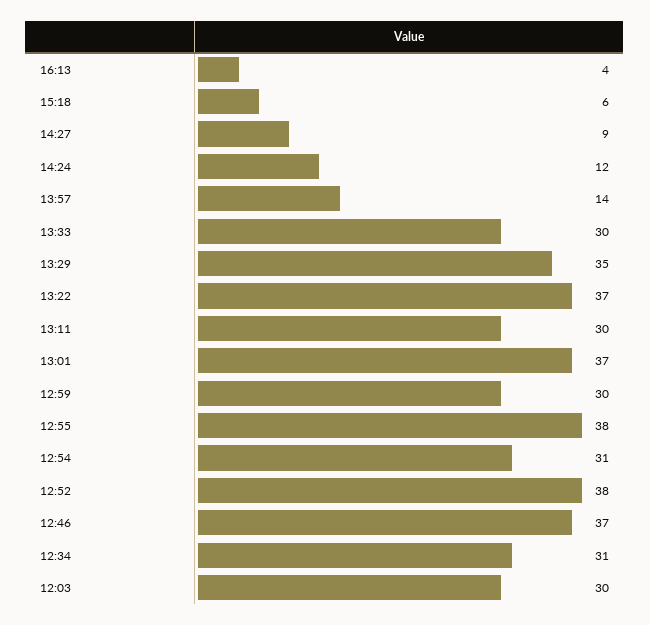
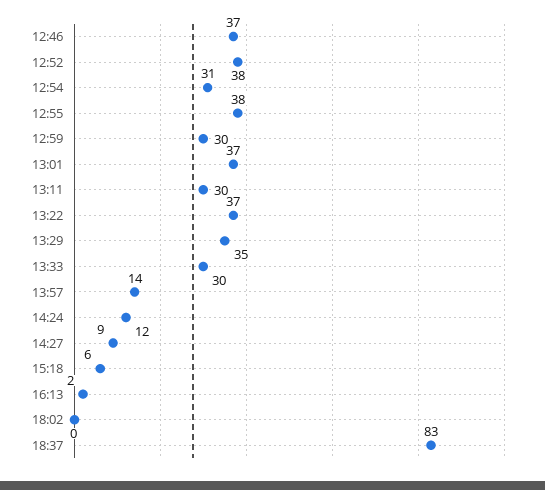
16:13: 4 -> 2
12:34: 31 -> none
12:03: 30 -> none
18:02: none -> 0
18:37: none -> 83

